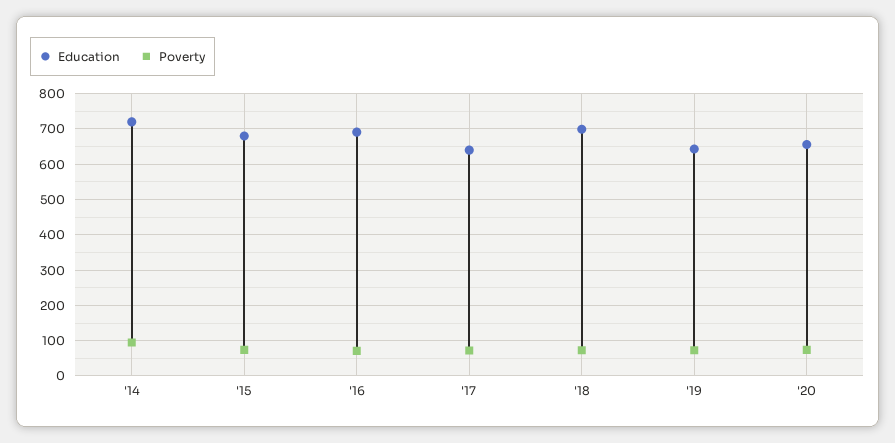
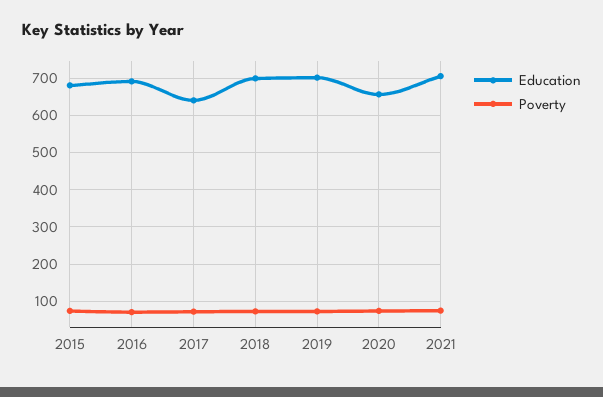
Education, '14: 720 -> none
Poverty, '14: 100 -> none
Education, '19: 640 -> 700
Education, 2021: none -> 700
Poverty, 2021: none -> 80

